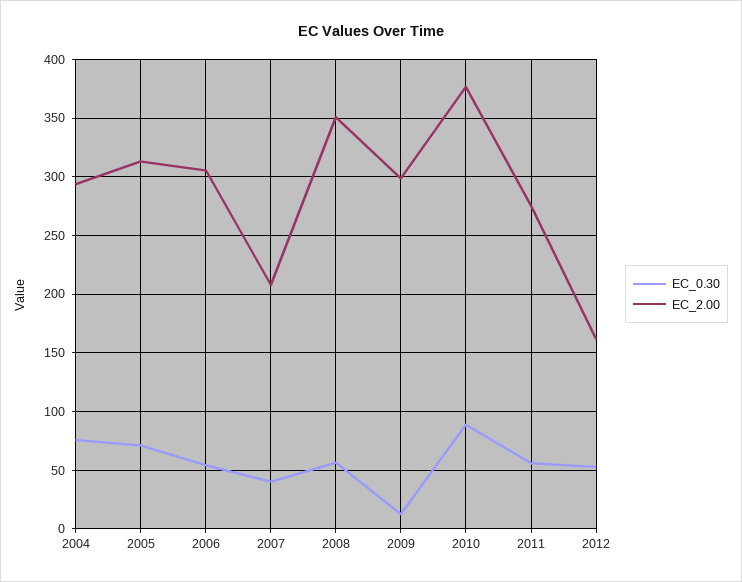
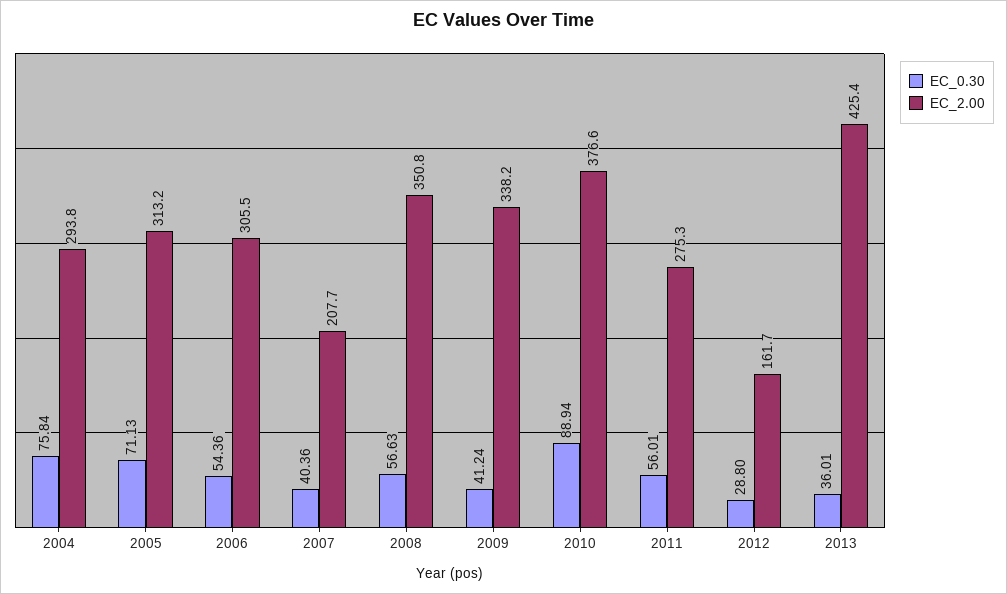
EC_0.30, 2009: 10 -> 41.24
EC_2.00, 2009: 300 -> 338.2
EC_0.30, 2012: 50 -> 28.8
EC_0.30, 2013: none -> 36.01
EC_2.00, 2013: none -> 425.4

